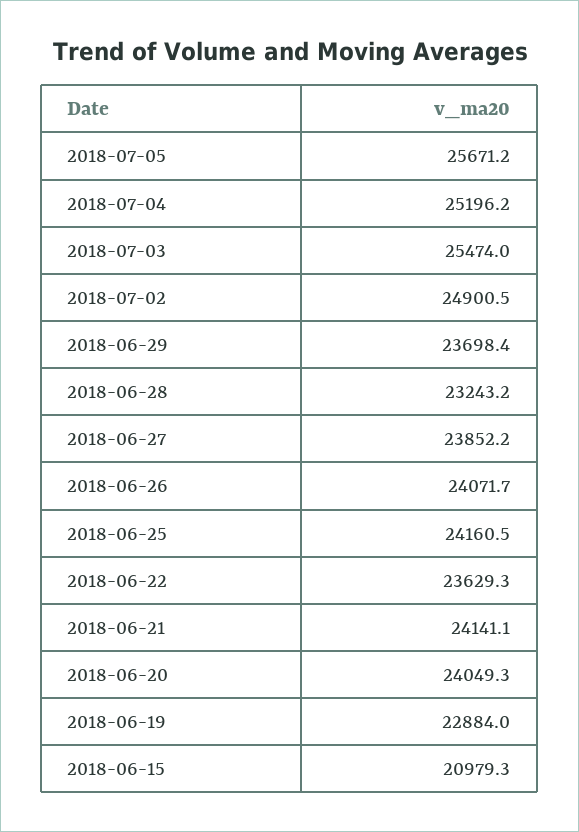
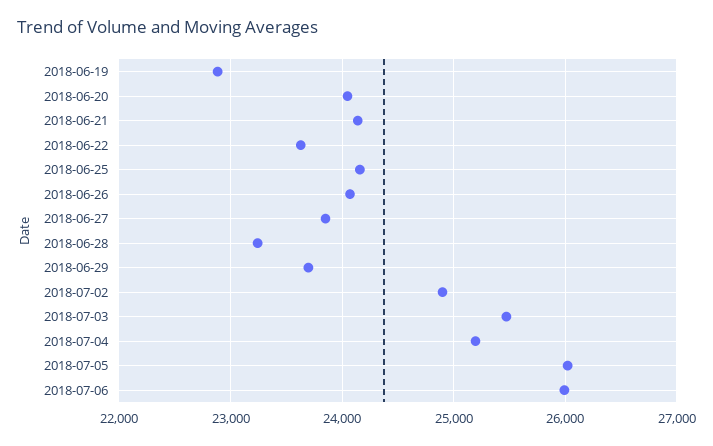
2018-07-05: 25671.2 -> 26000
2018-06-15: 20979.3 -> none
2018-07-06: none -> 26000

